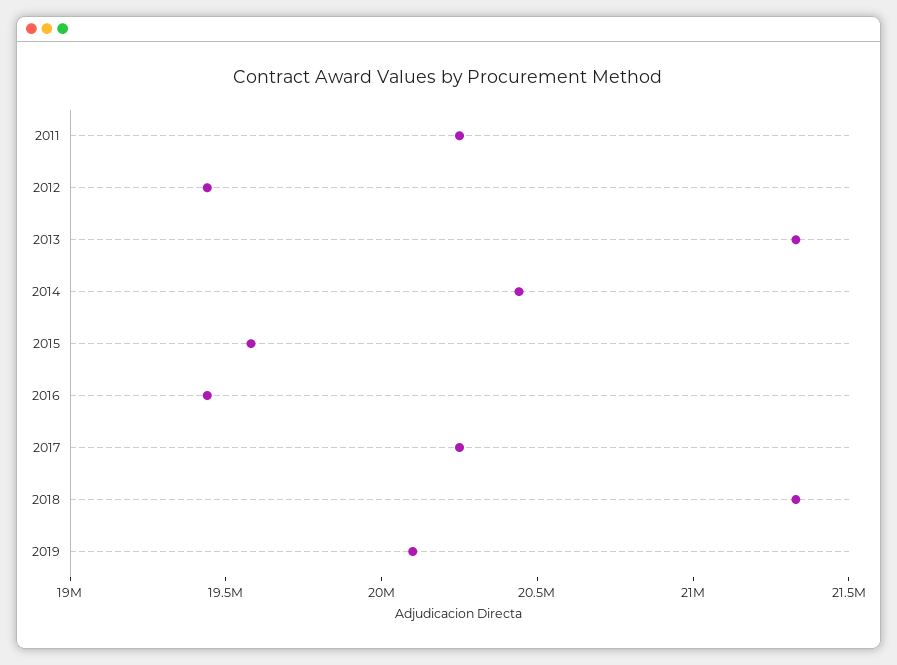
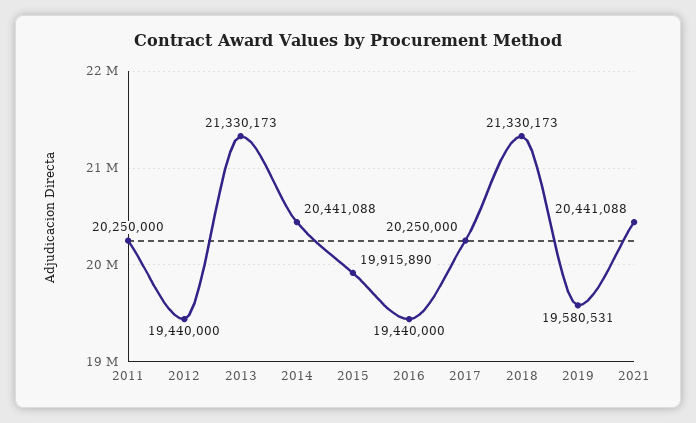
2015: 19600000 -> 19915890
2019: 20100000 -> 19580531
2021: none -> 20441088

